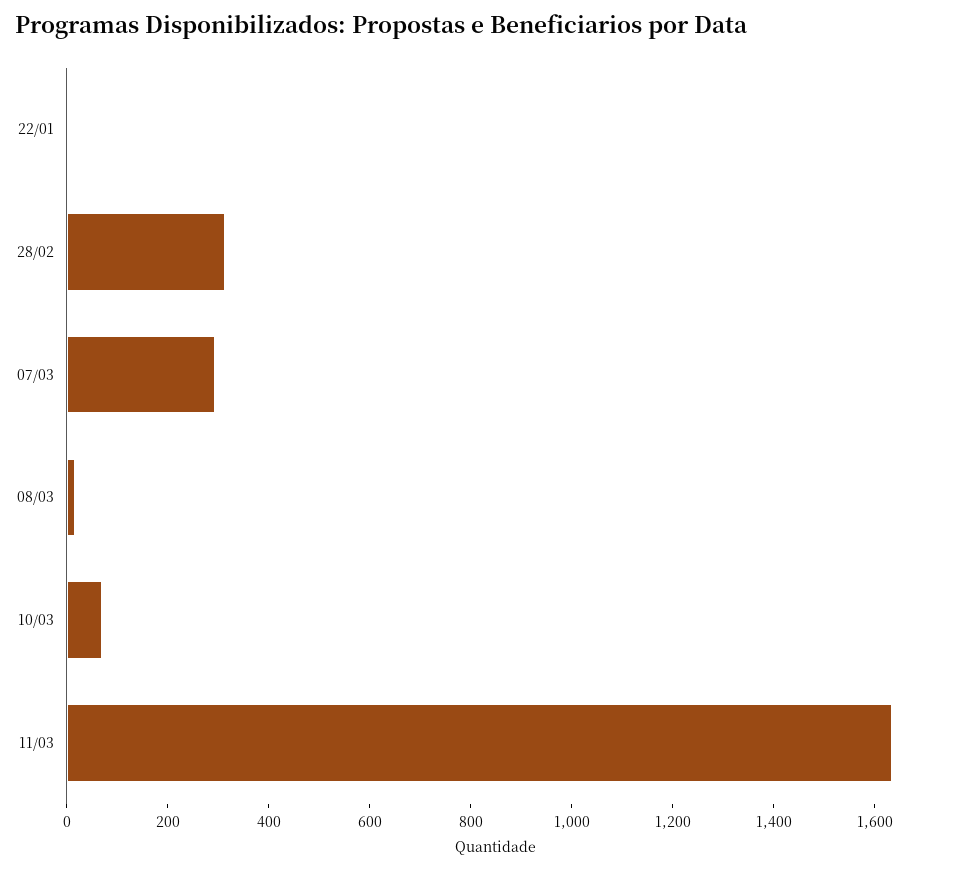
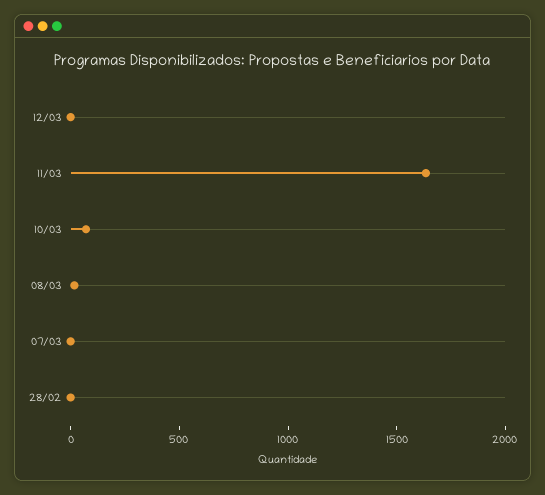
22/01: 0 -> none
28/02: 300 -> 0
07/03: 300 -> 0
12/03: none -> 0

